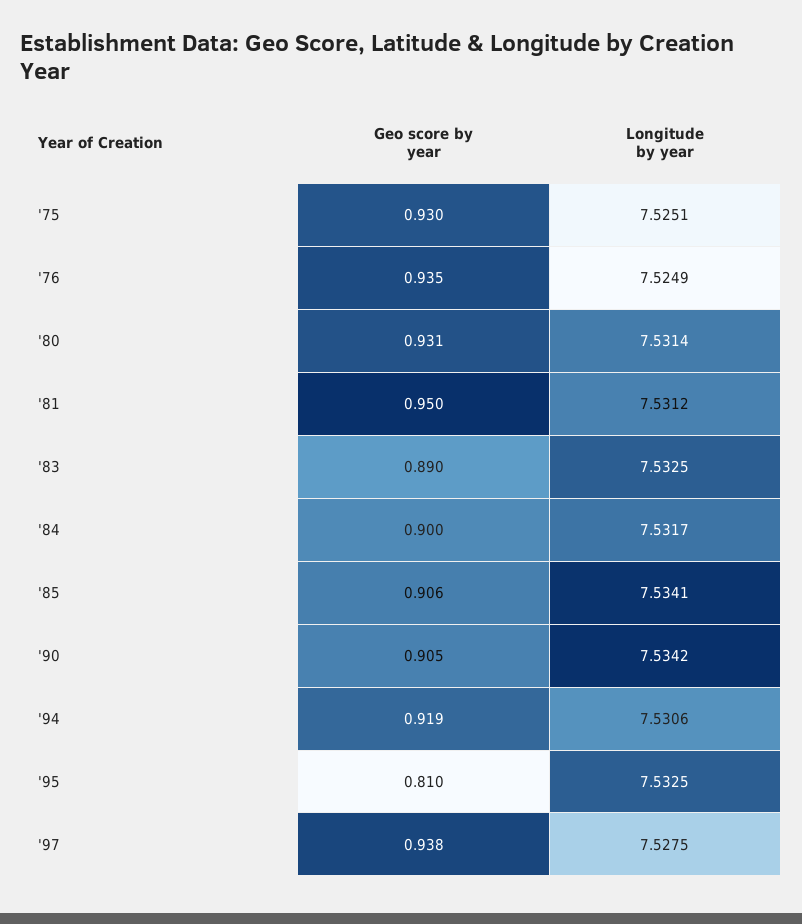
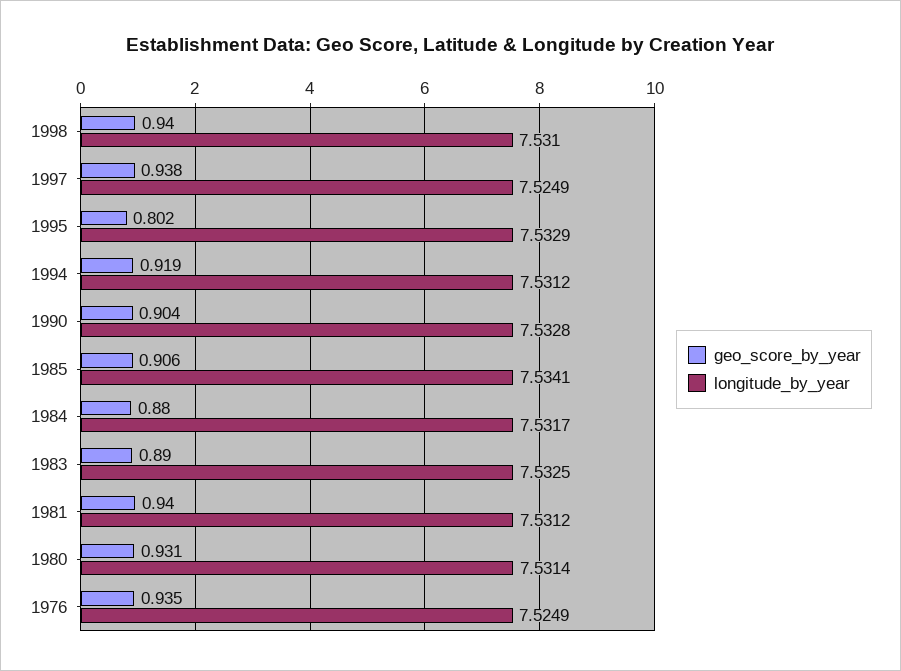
Geo score by year, '75: 0.93 -> none
Longitude by year, '75: 7.5251 -> none
Geo score by year, '81: 0.95 -> 0.94
Geo score by year, '84: 0.9 -> 0.88
Geo score by year, '90: 0.905 -> 0.904
Longitude by year, '90: 7.5342 -> 7.5328
Longitude by year, '94: 7.5306 -> 7.5312
Geo score by year, '95: 0.81 -> 0.802
Longitude by year, '95: 7.5325 -> 7.5329
Longitude by year, '97: 7.5275 -> 7.5249
Geo score by year, 1998: none -> 0.94
Longitude by year, 1998: none -> 7.531

